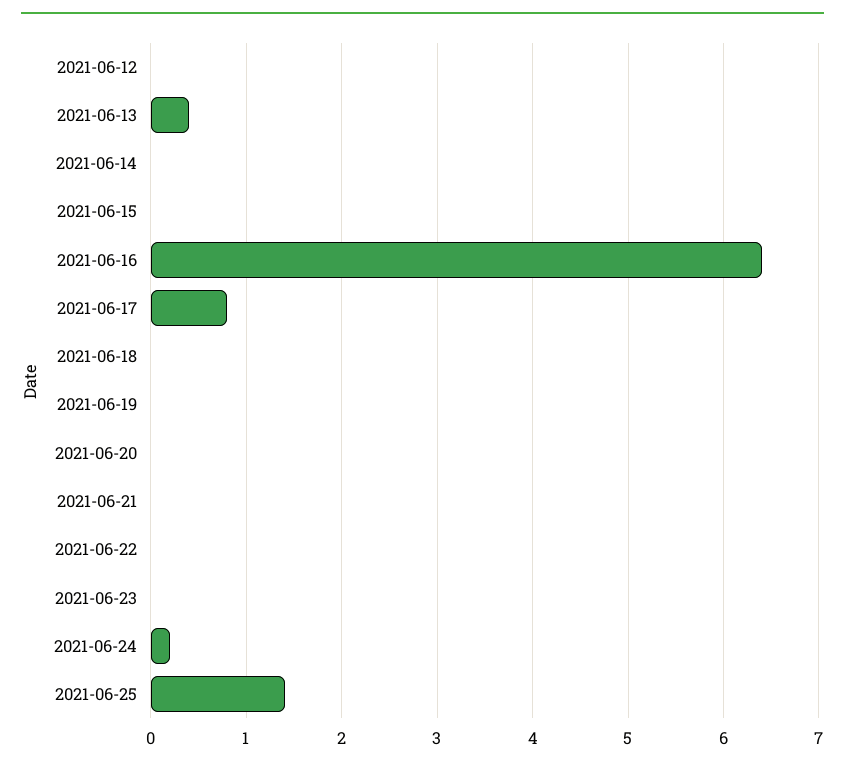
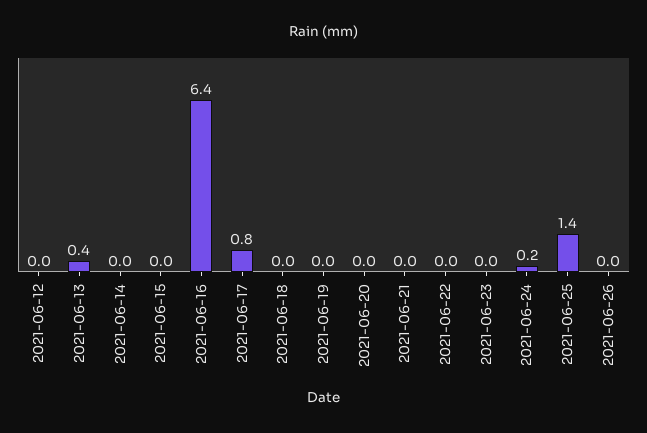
2021-06-26: none -> 0

